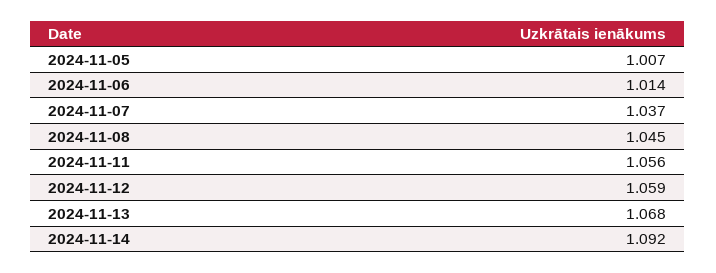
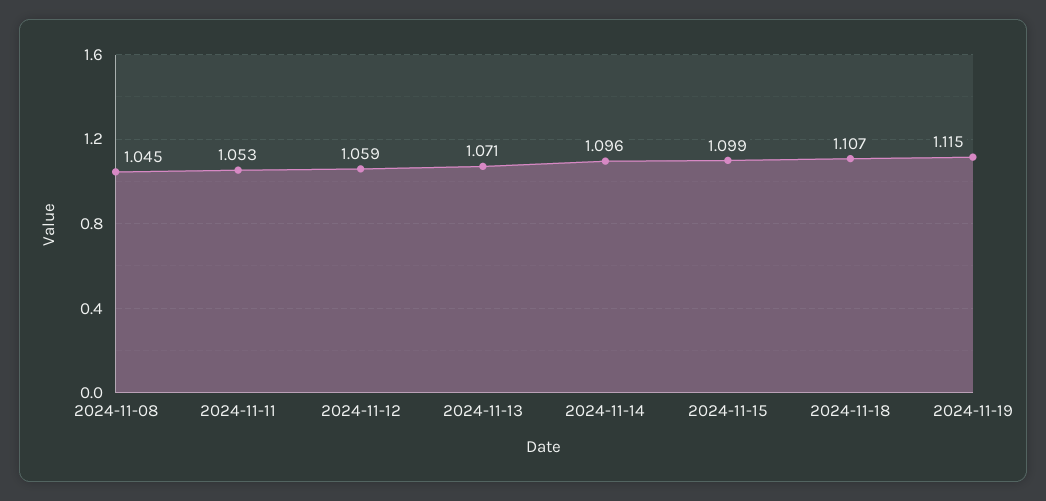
2024-11-05: 1.007 -> none
2024-11-06: 1.014 -> none
2024-11-07: 1.037 -> none
2024-11-11: 1.056 -> 1.053
2024-11-13: 1.068 -> 1.071
2024-11-14: 1.092 -> 1.096
2024-11-15: none -> 1.099
2024-11-18: none -> 1.107
2024-11-19: none -> 1.115

